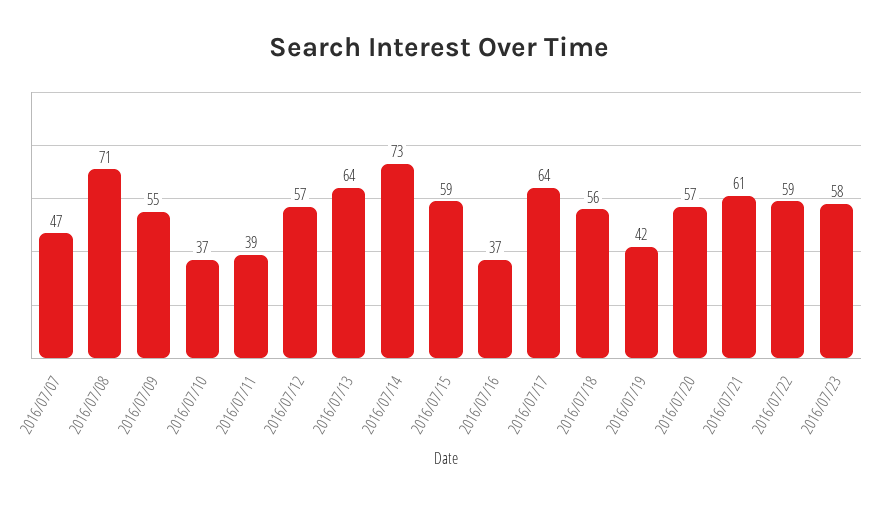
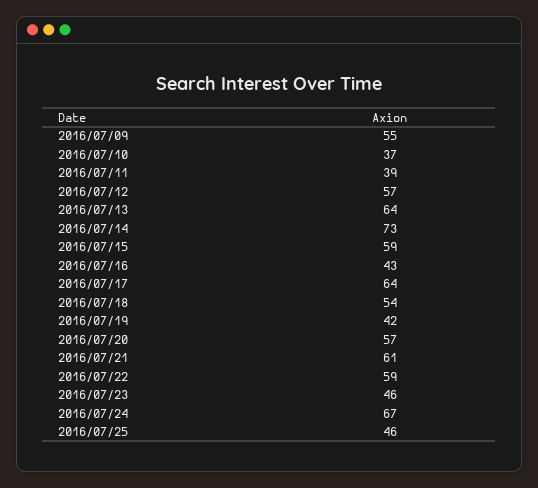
2016/07/07: 47 -> none
2016/07/08: 71 -> none
2016/07/16: 37 -> 43
2016/07/18: 56 -> 54
2016/07/23: 58 -> 46
2016/07/24: none -> 67
2016/07/25: none -> 46

